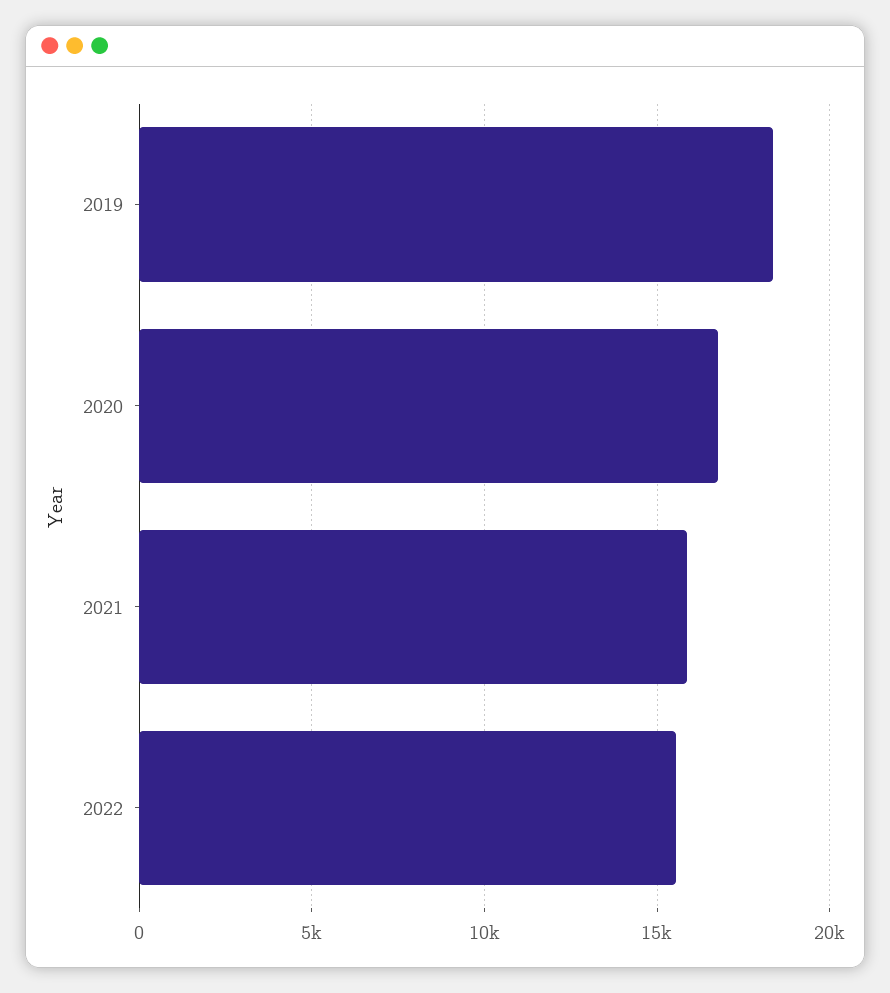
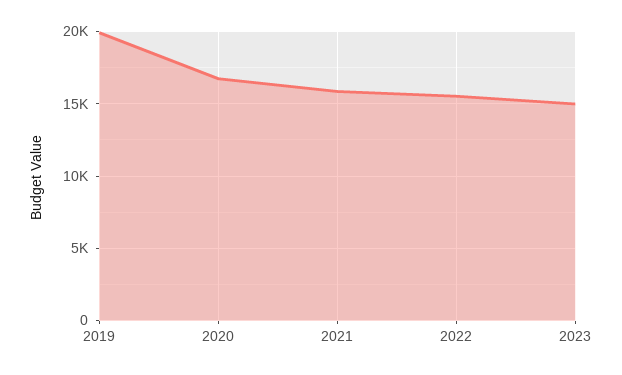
2019: 18500 -> 20000
2023: none -> 15000

